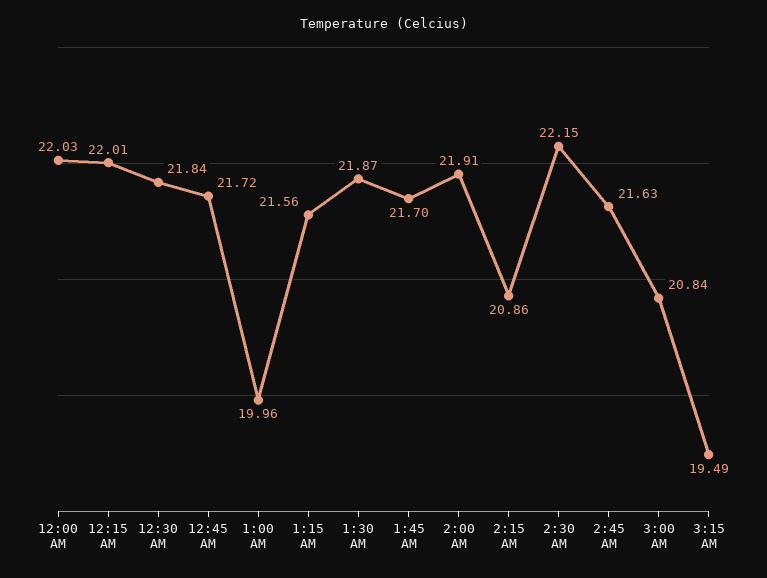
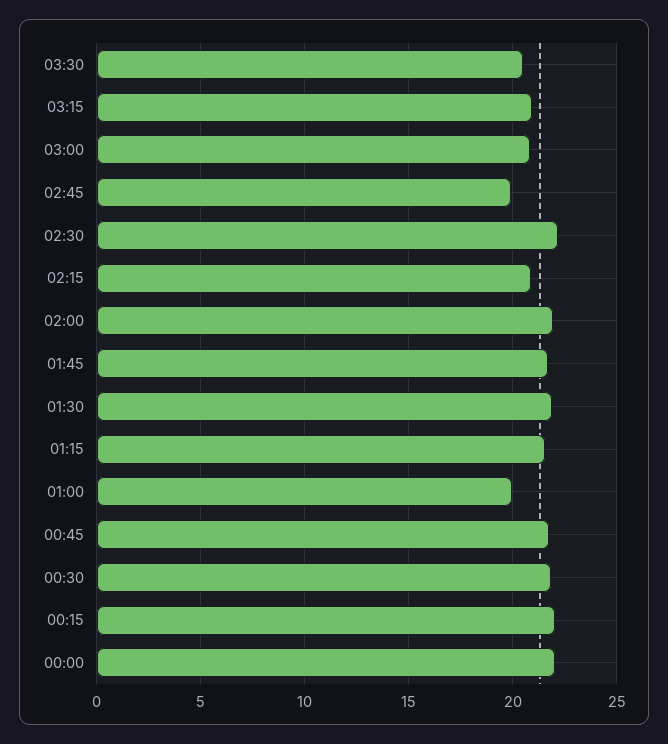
2:45 AM: 21.63 -> 20
3:15 AM: 19.49 -> 21
03:30: none -> 20.5

